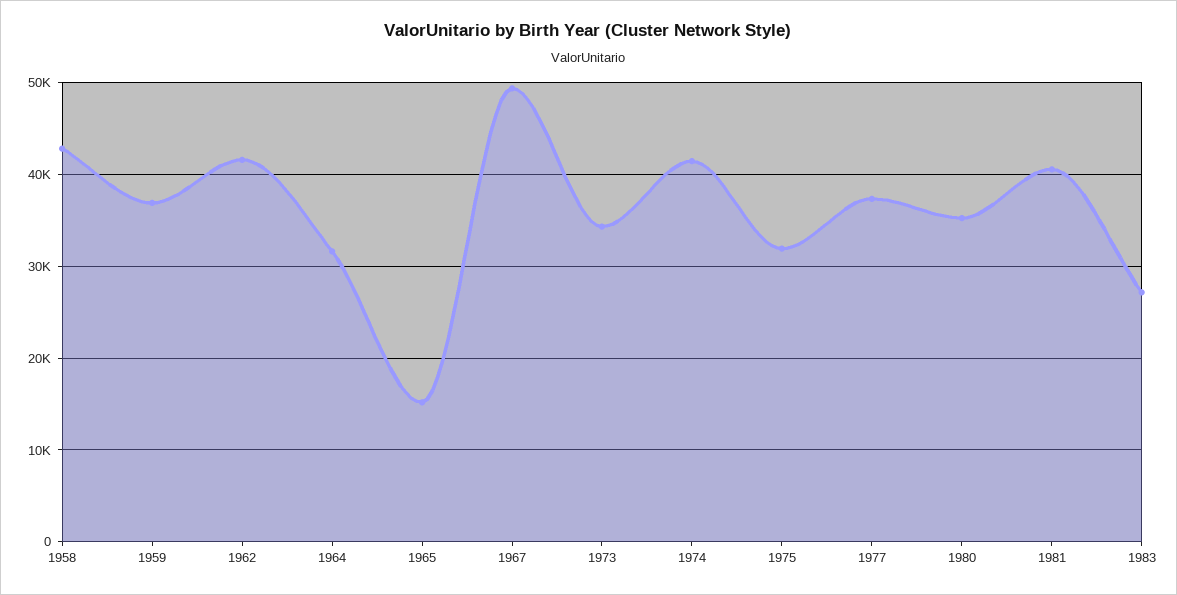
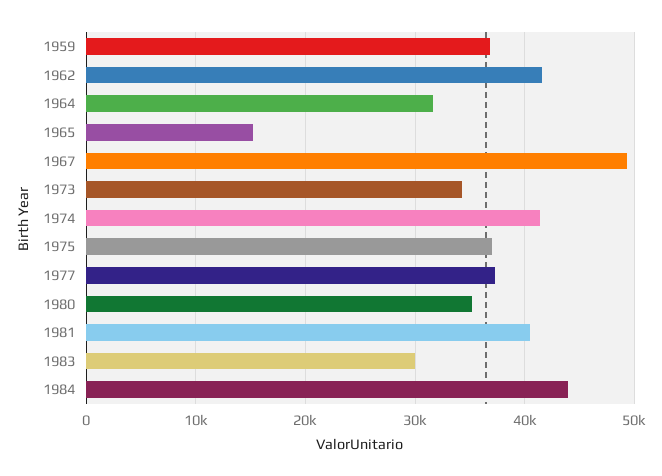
1958: 43000 -> none
1975: 32000 -> 37000
1983: 27000 -> 30000
1984: none -> 44000

